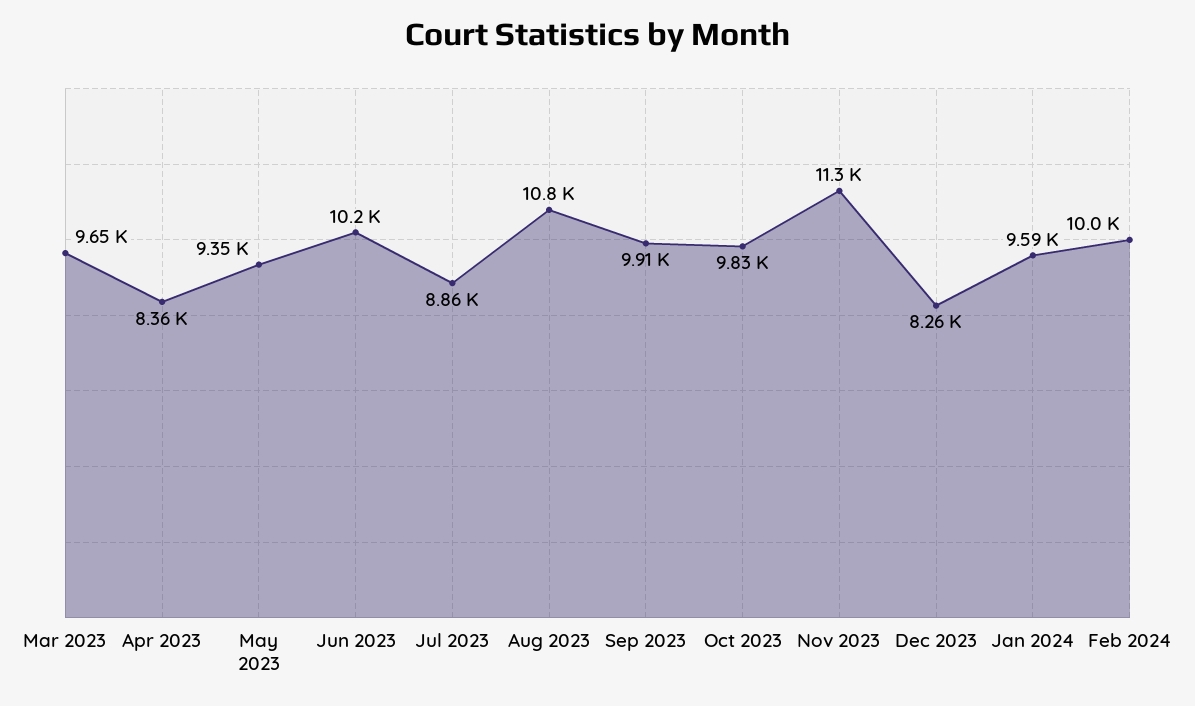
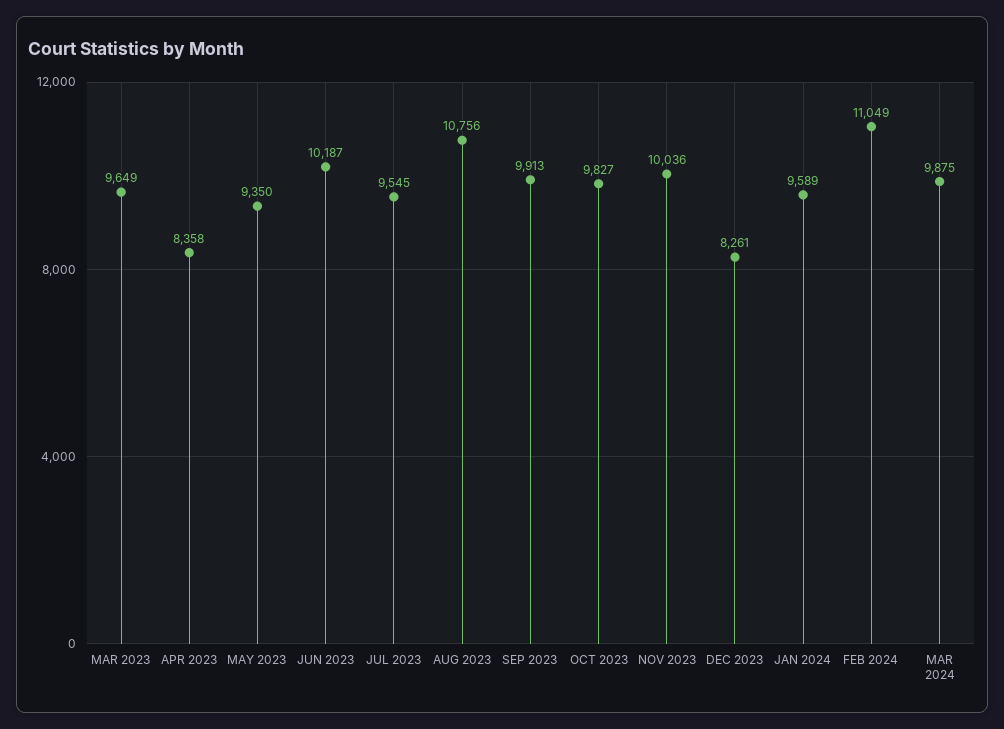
Jul 2023: 8860 -> 9545
Nov 2023: 11300 -> 10036
Feb 2024: 10000 -> 11049
MAR 2024: none -> 9875

